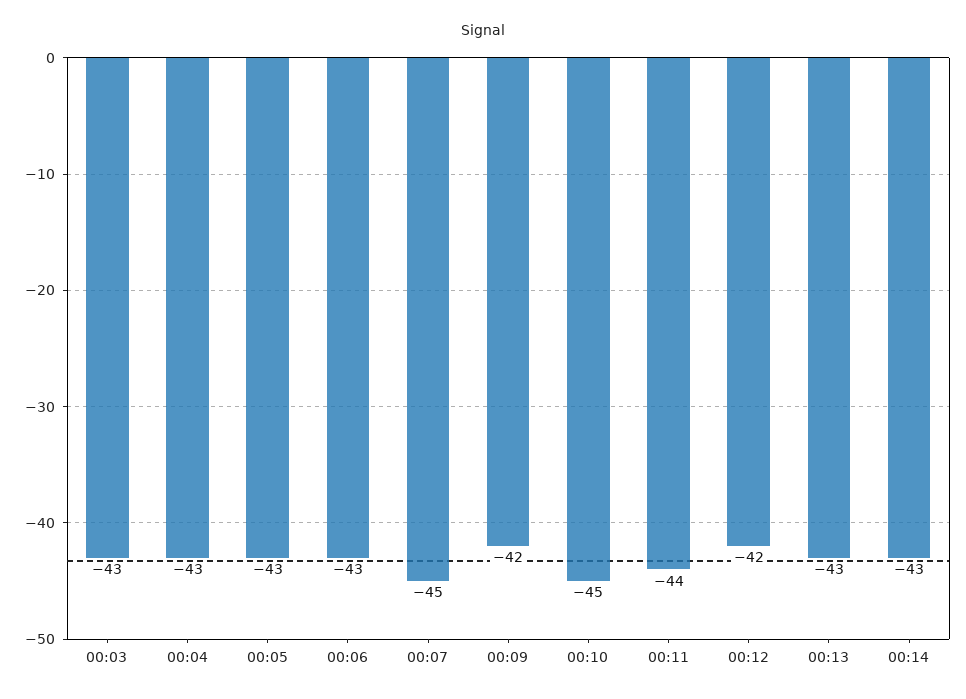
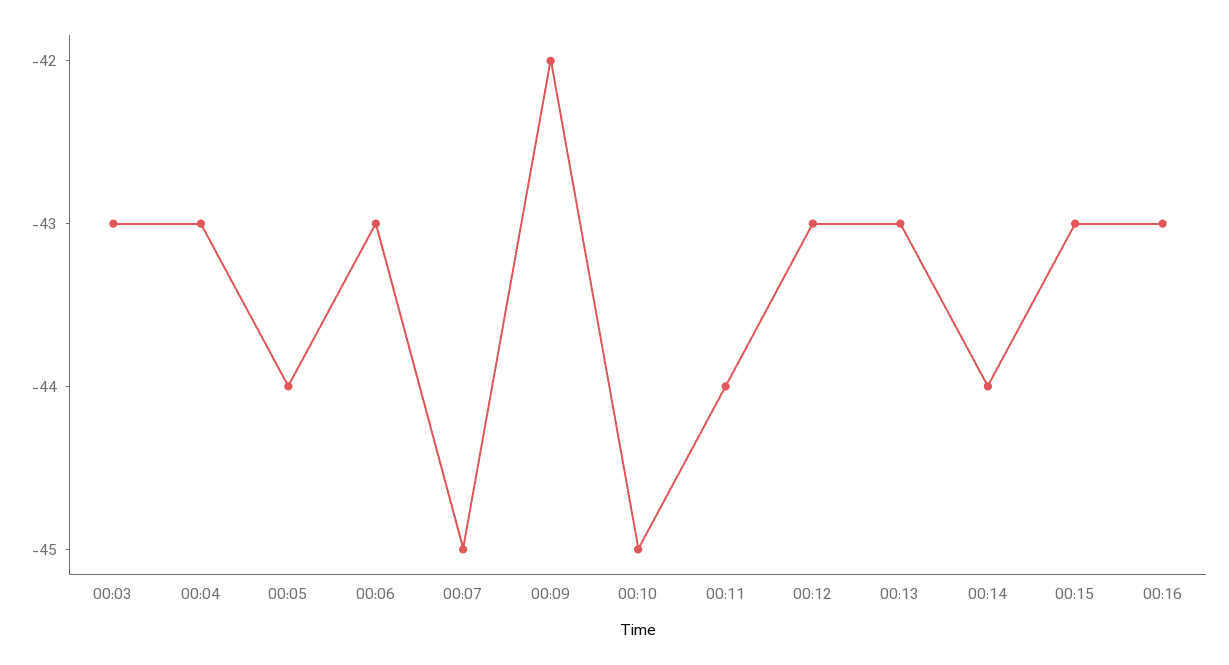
00:05: -43 -> -44
00:12: -42 -> -43
00:14: -43 -> -44
00:15: none -> -43
00:16: none -> -43

